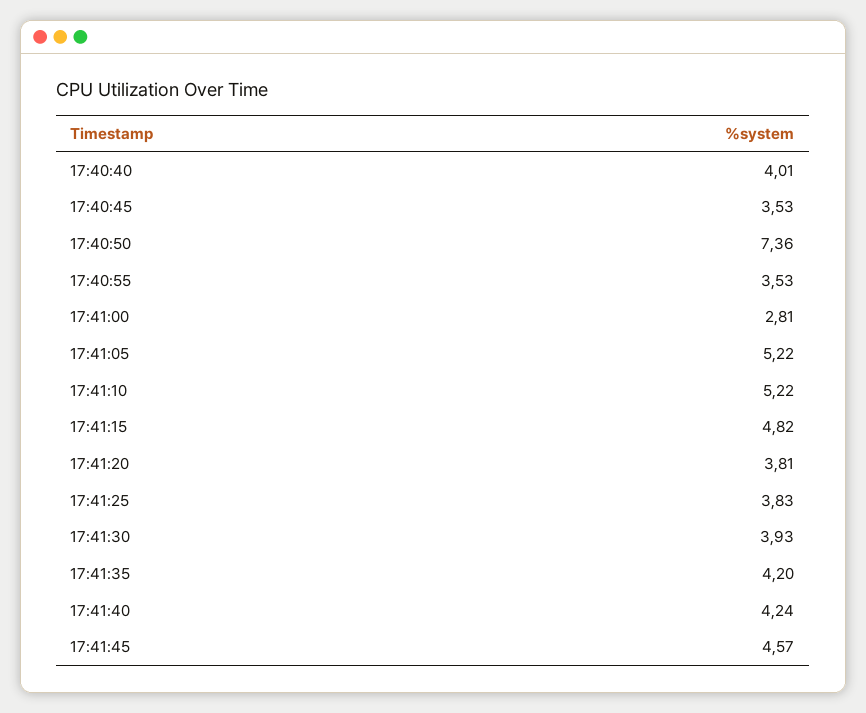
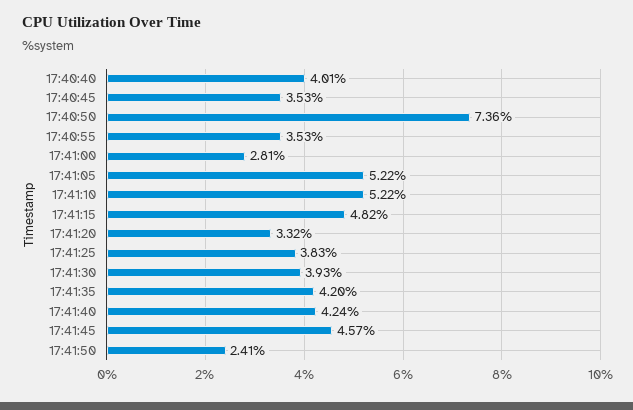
17:41:20: 3.81 -> 3.32
17:41:50: none -> 2.41

